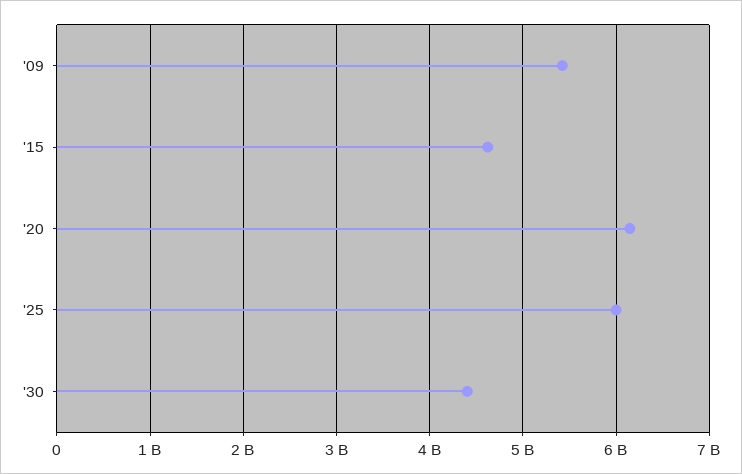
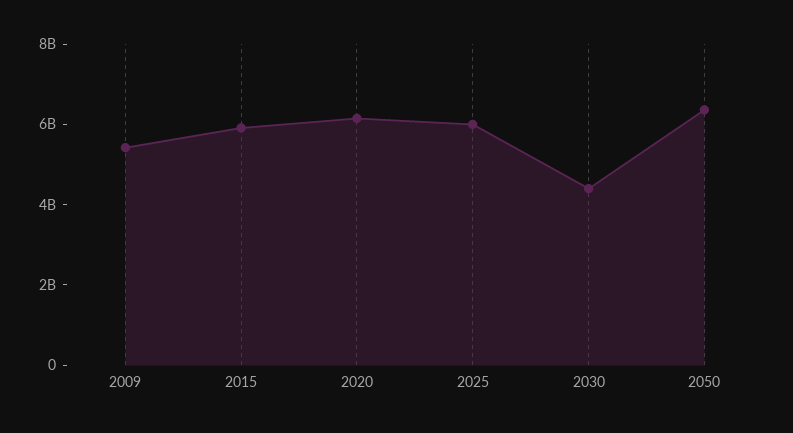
'15: 4600000000 -> 6000000000
2050: none -> 6500000000

